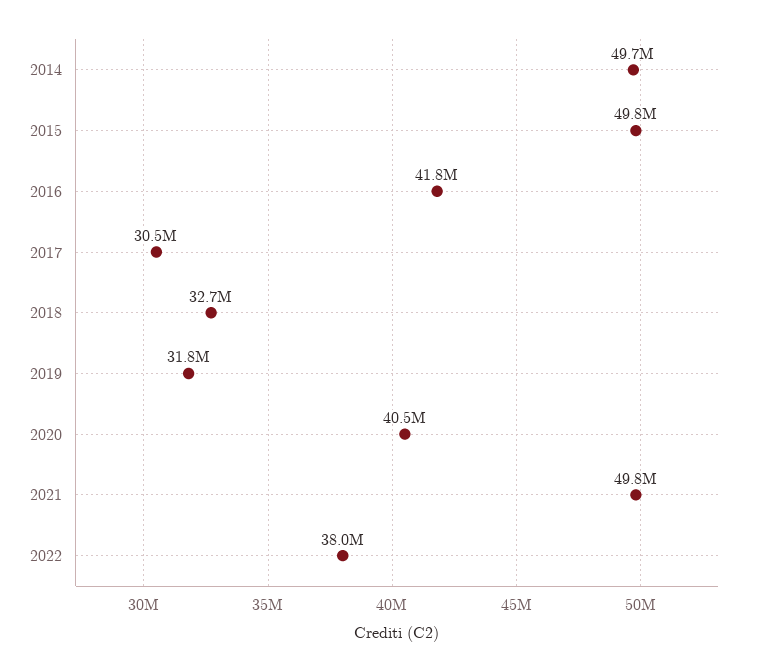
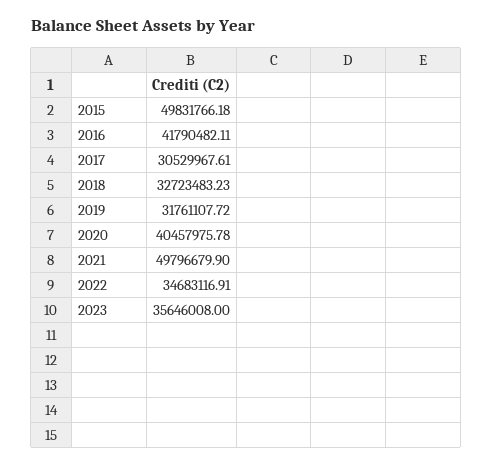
2014: 49700000 -> none
2022: 38000000 -> 34683116.91
2023: none -> 35646008

